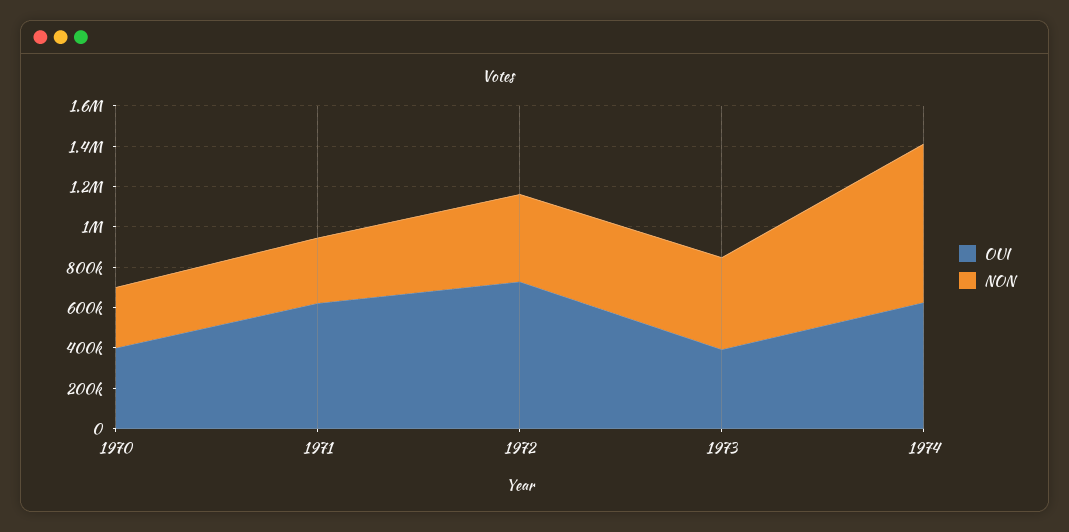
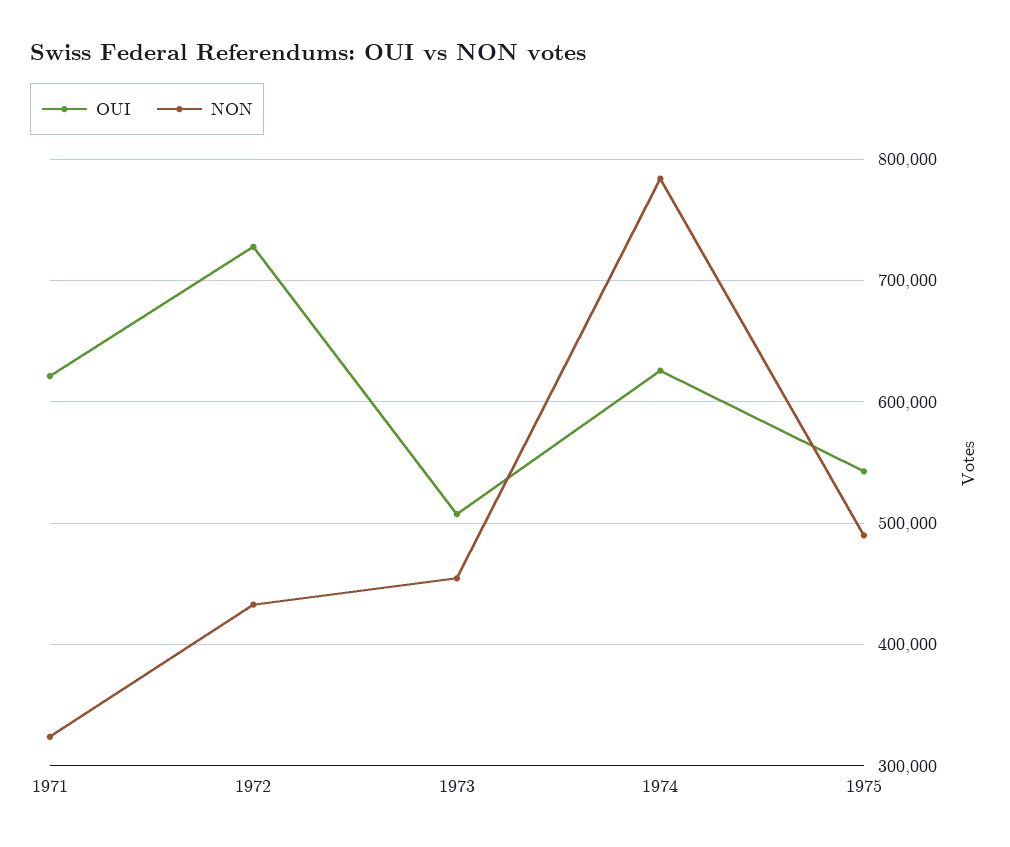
OUI, 1970: 400000 -> none
NON, 1970: 300000 -> none
OUI, 1973: 400000 -> 510000
OUI, 1975: none -> 540000
NON, 1975: none -> 490000

